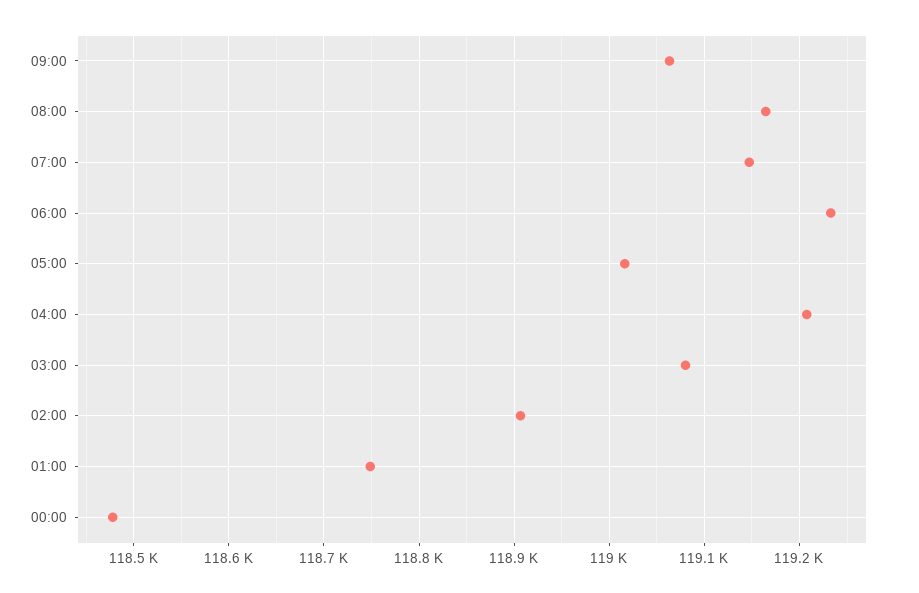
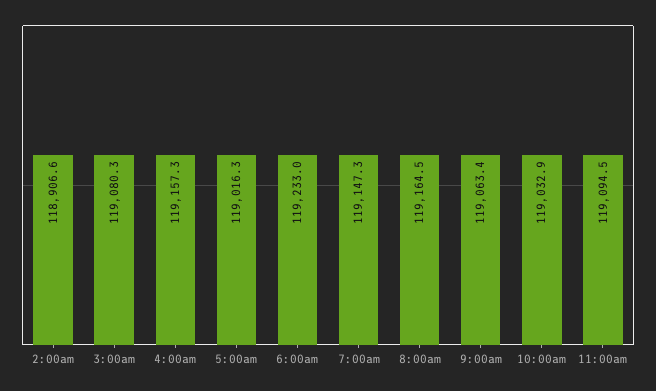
04:00: 119210 -> 119157.3
01:00: 118750 -> none
00:00: 118480 -> none
10:00am: none -> 119032.9
11:00am: none -> 119094.5

